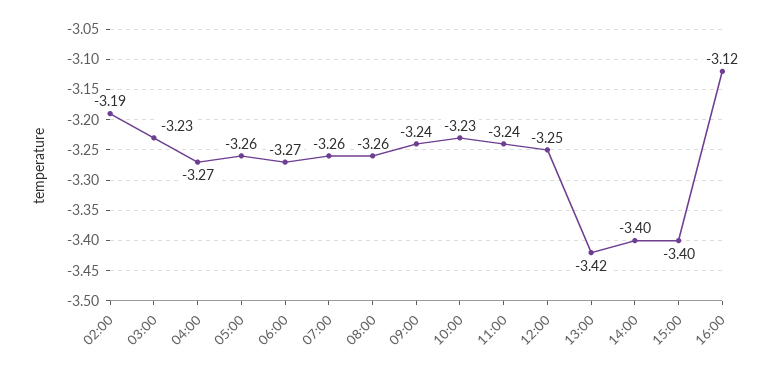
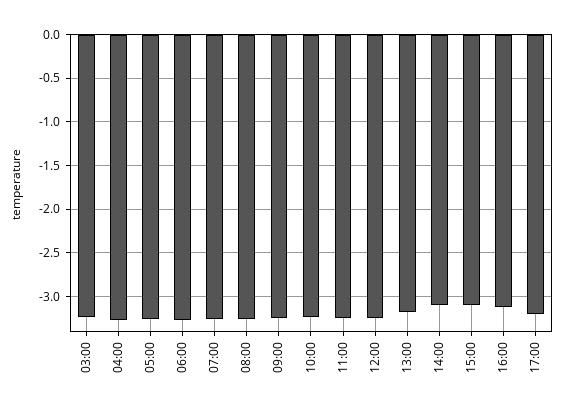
02:00: -3.19 -> none
13:00: -3.42 -> -3.2
14:00: -3.4 -> -3.1
15:00: -3.4 -> -3.1
17:00: none -> -3.2

